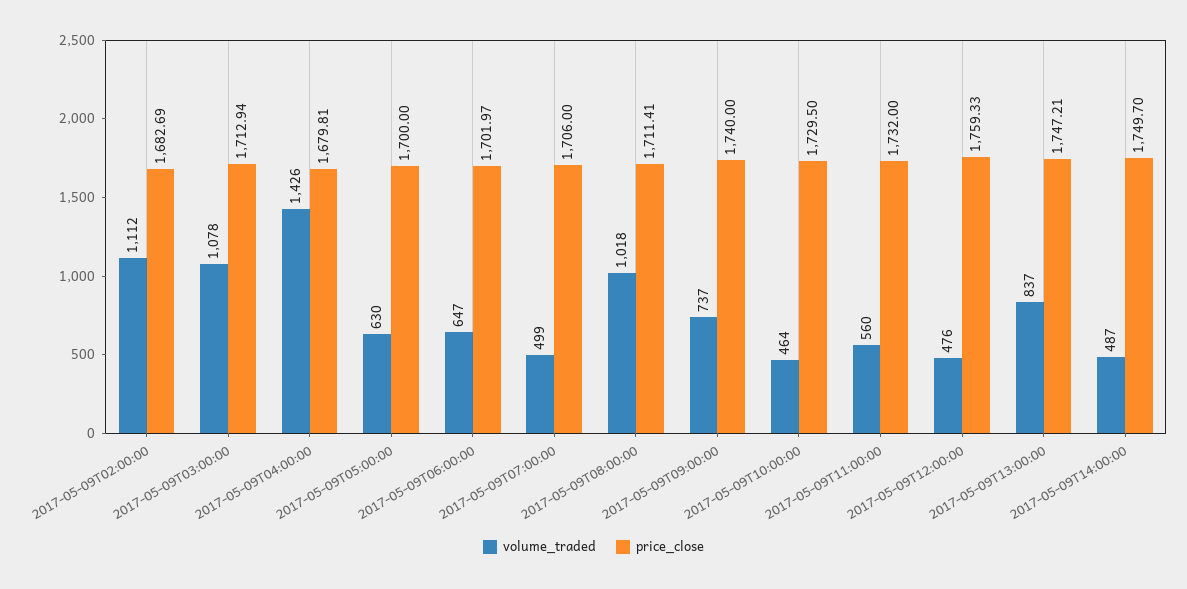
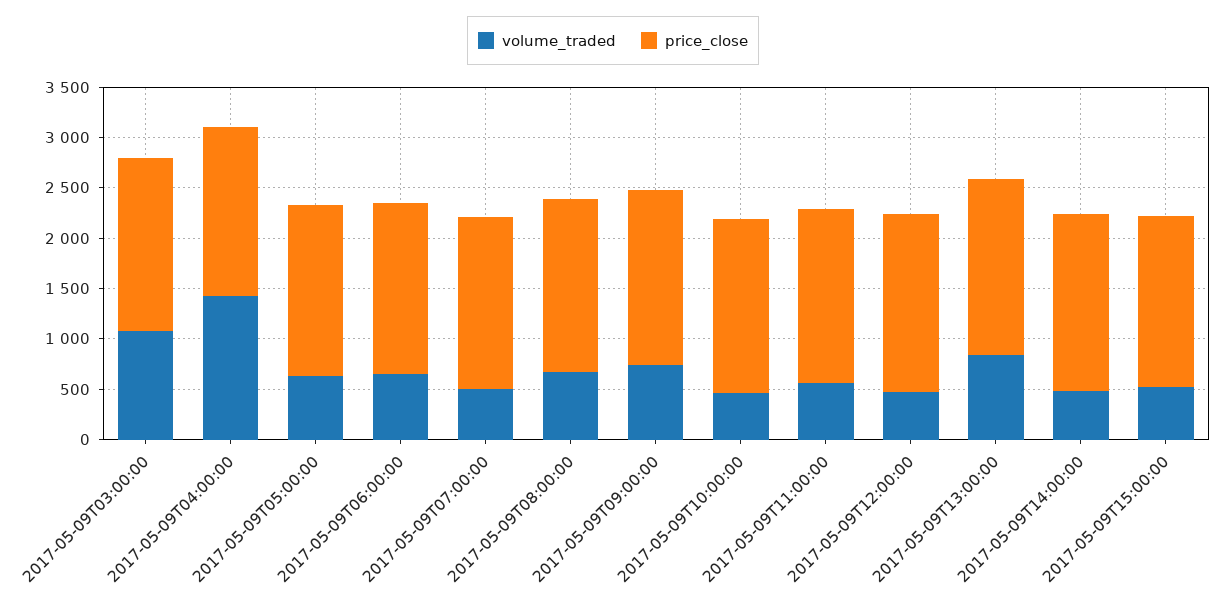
volume_traded, 2017-05-09T02:00:00: 1112 -> none
price_close, 2017-05-09T02:00:00: 1682.69 -> none
volume_traded, 2017-05-09T08:00:00: 1018 -> 700
volume_traded, 2017-05-09T15:00:00: none -> 500
price_close, 2017-05-09T15:00:00: none -> 1700

